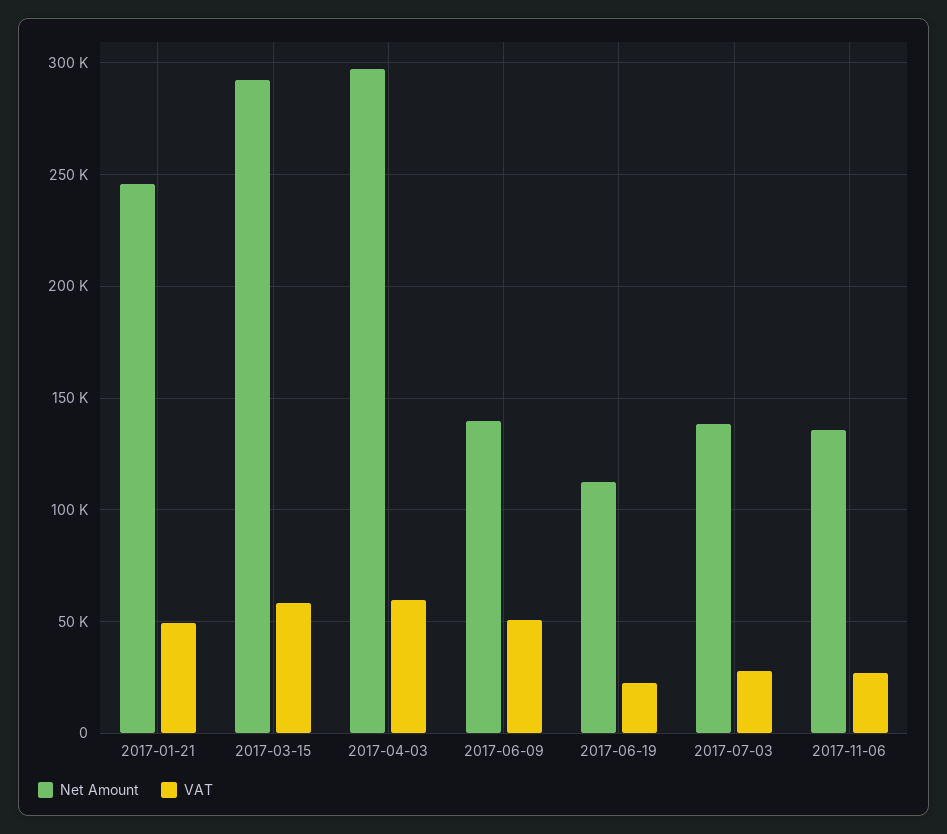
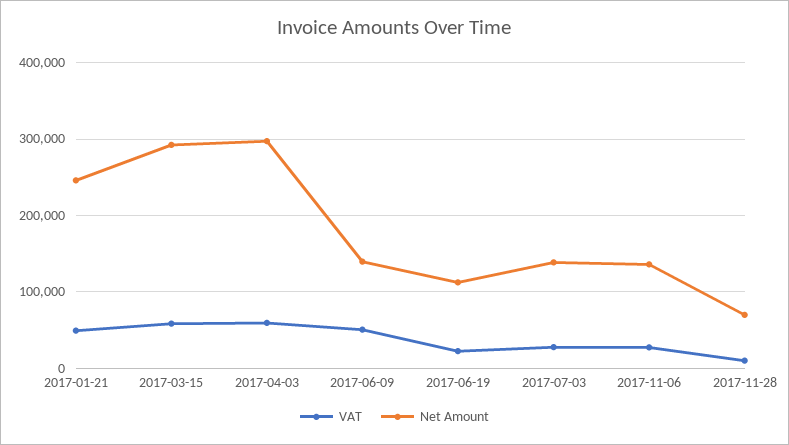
VAT, 2017-11-28: none -> 10000
Net Amount, 2017-11-28: none -> 70000

